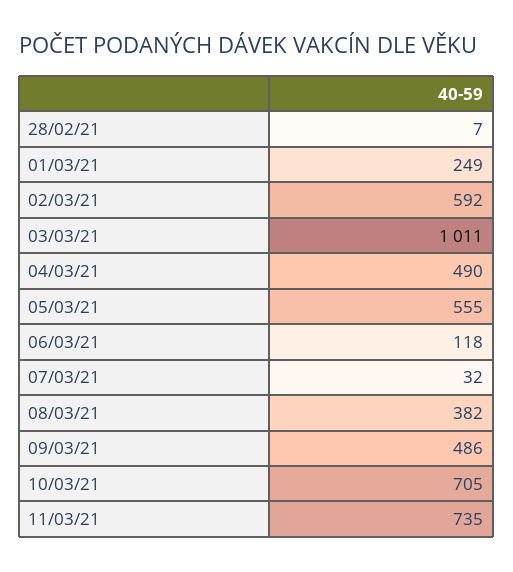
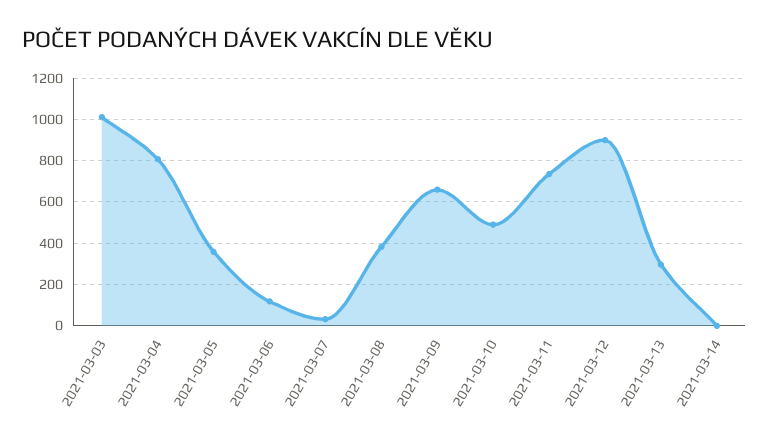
28/02/21: 7 -> none
01/03/21: 249 -> none
02/03/21: 592 -> none
04/03/21: 490 -> 800
05/03/21: 555 -> 350
09/03/21: 486 -> 650
10/03/21: 705 -> 500
2021-03-12: none -> 900
2021-03-13: none -> 300
2021-03-14: none -> 0

